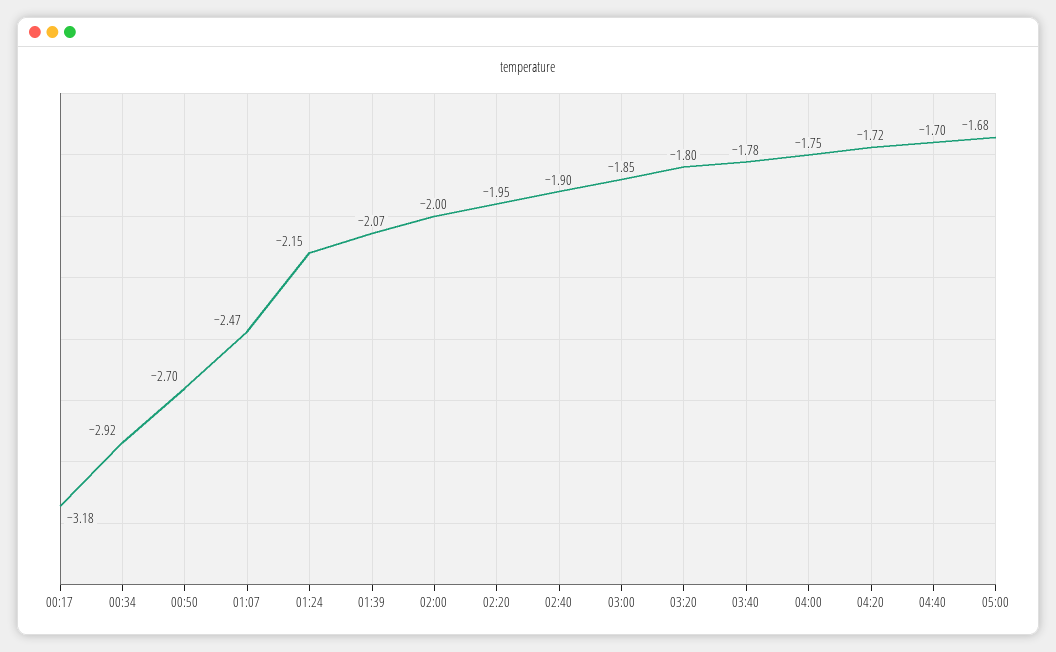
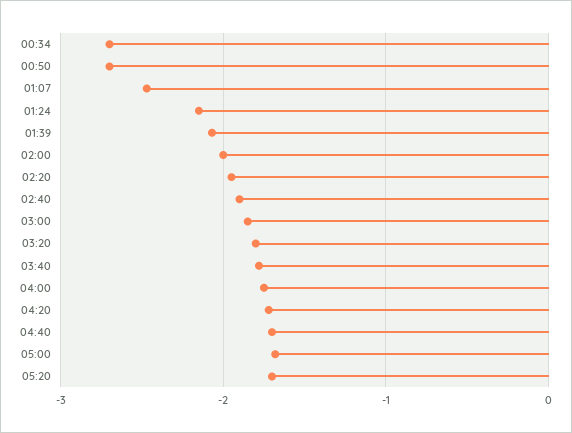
00:17: -3.18 -> none
00:34: -2.92 -> -2.7
05:20: none -> -1.7

